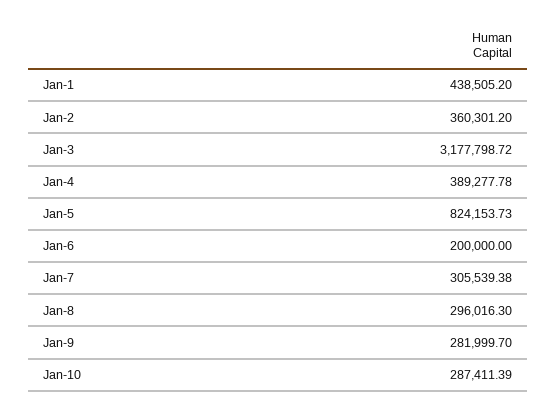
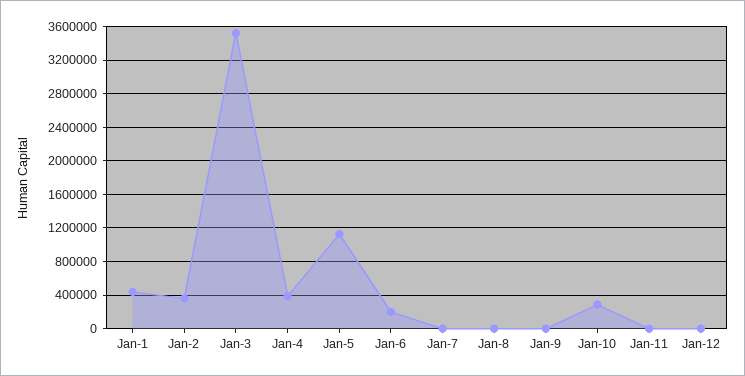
Jan-3: 3177798.72 -> 3500000
Jan-5: 824153.73 -> 1100000
Jan-7: 305539.38 -> 0
Jan-8: 296016.3 -> 0
Jan-9: 281999.7 -> 0
Jan-11: none -> 0
Jan-12: none -> 0

